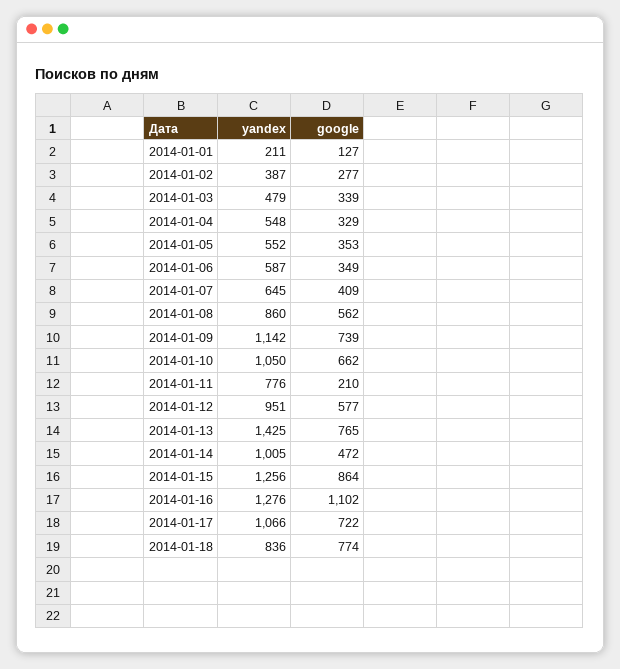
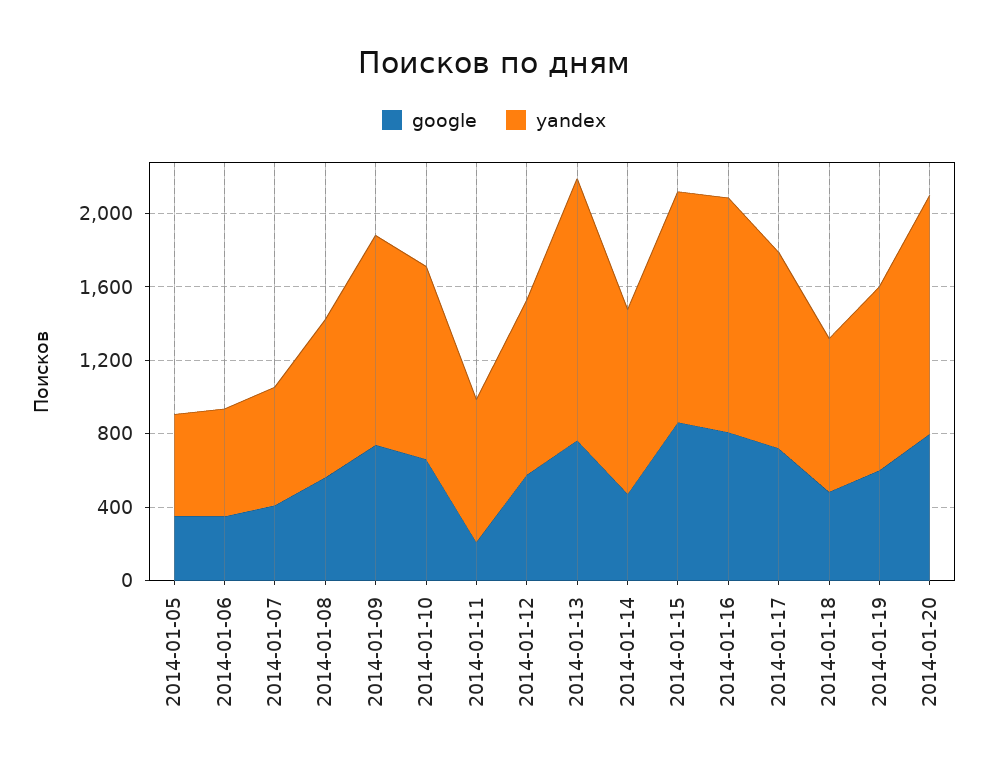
yandex, 2014-01-01: 211 -> none
google, 2014-01-01: 127 -> none
yandex, 2014-01-02: 387 -> none
google, 2014-01-02: 277 -> none
yandex, 2014-01-03: 479 -> none
google, 2014-01-03: 339 -> none
yandex, 2014-01-04: 548 -> none
google, 2014-01-04: 329 -> none
google, 2014-01-16: 1102 -> 800
google, 2014-01-18: 774 -> 500
google, 2014-01-19: none -> 600
yandex, 2014-01-19: none -> 1000
google, 2014-01-20: none -> 800
yandex, 2014-01-20: none -> 1300

